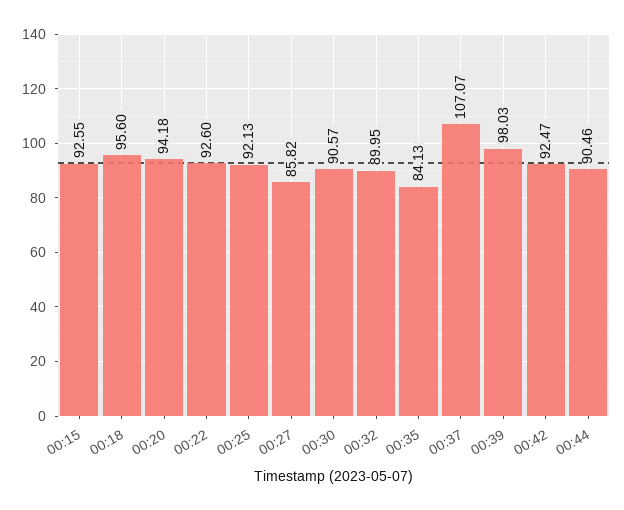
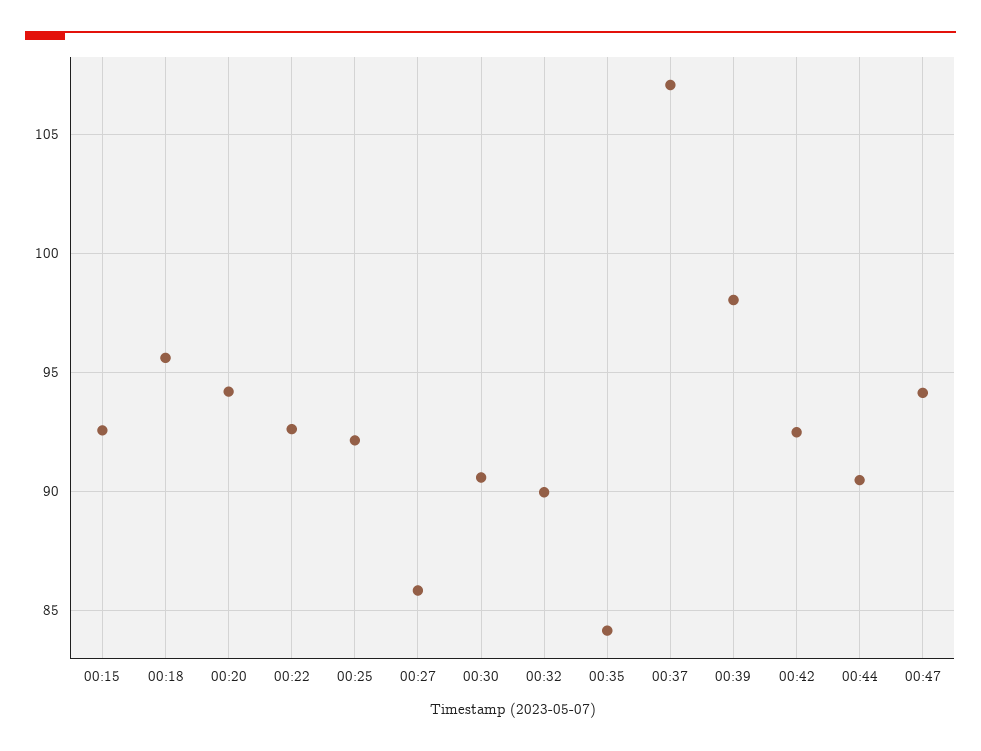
00:47: none -> 94

